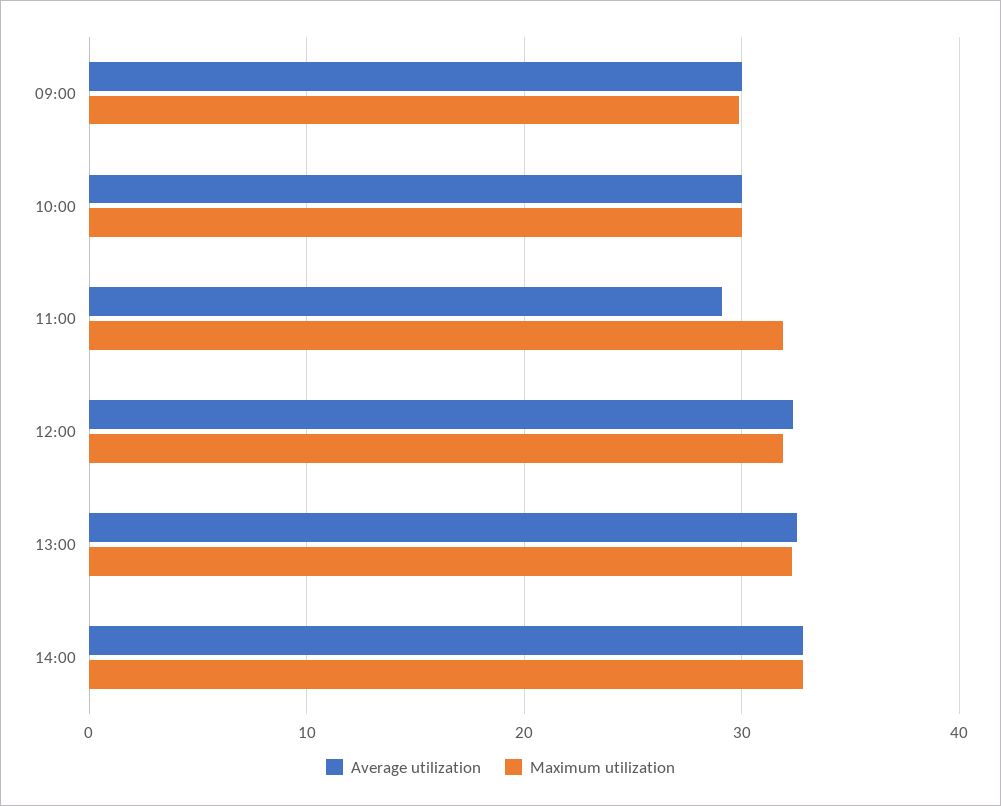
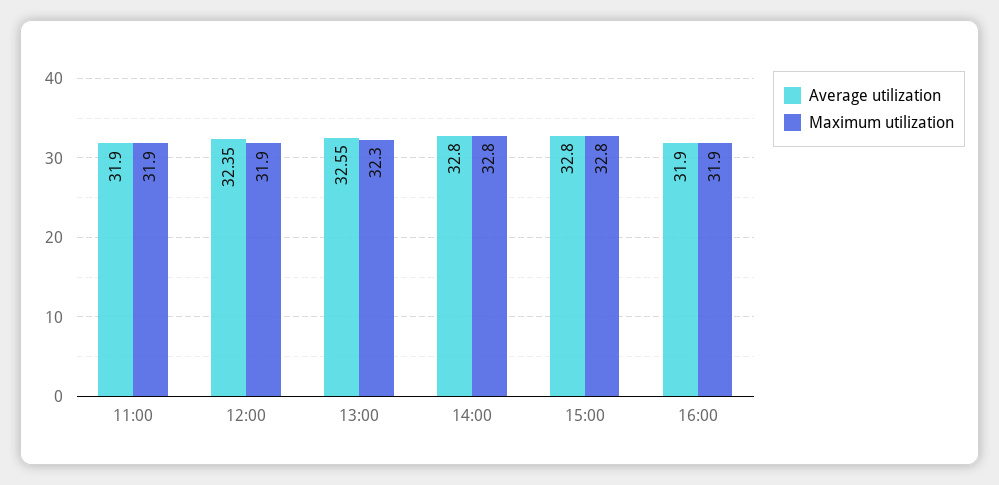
Average utilization, 09:00: 30 -> none
Maximum utilization, 09:00: 30 -> none
Average utilization, 10:00: 30 -> none
Maximum utilization, 10:00: 30 -> none
Average utilization, 11:00: 29 -> 31.9
Average utilization, 15:00: none -> 32.8
Maximum utilization, 15:00: none -> 32.8
Average utilization, 16:00: none -> 31.9
Maximum utilization, 16:00: none -> 31.9

